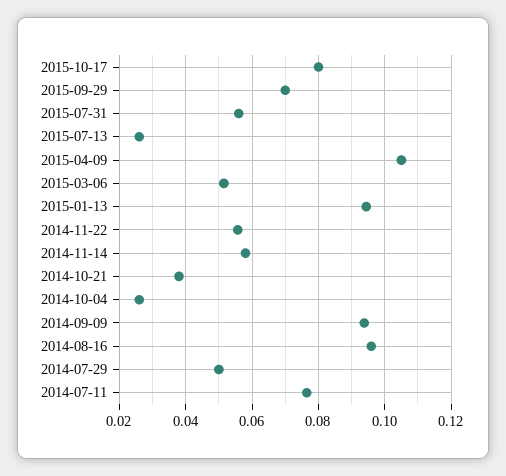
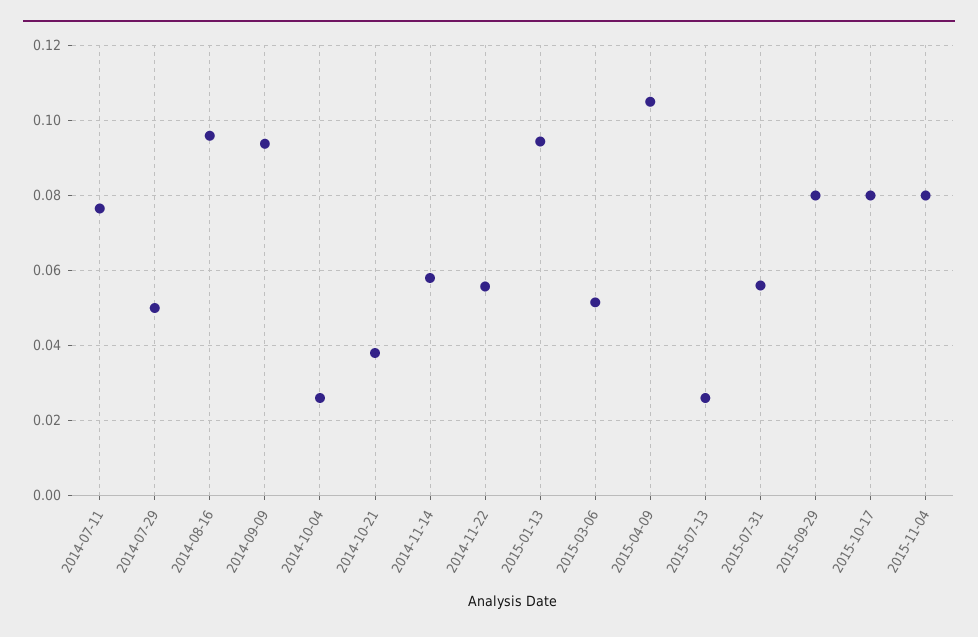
2015-09-29: 0.07 -> 0.08
2015-11-04: none -> 0.08

